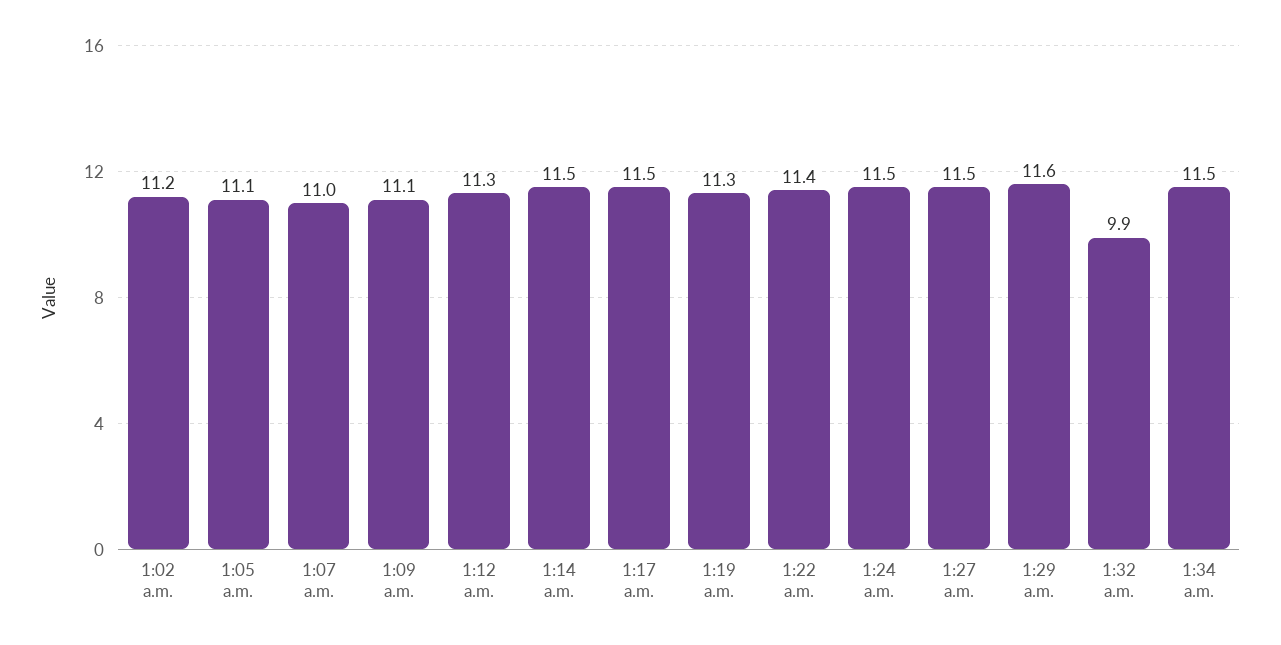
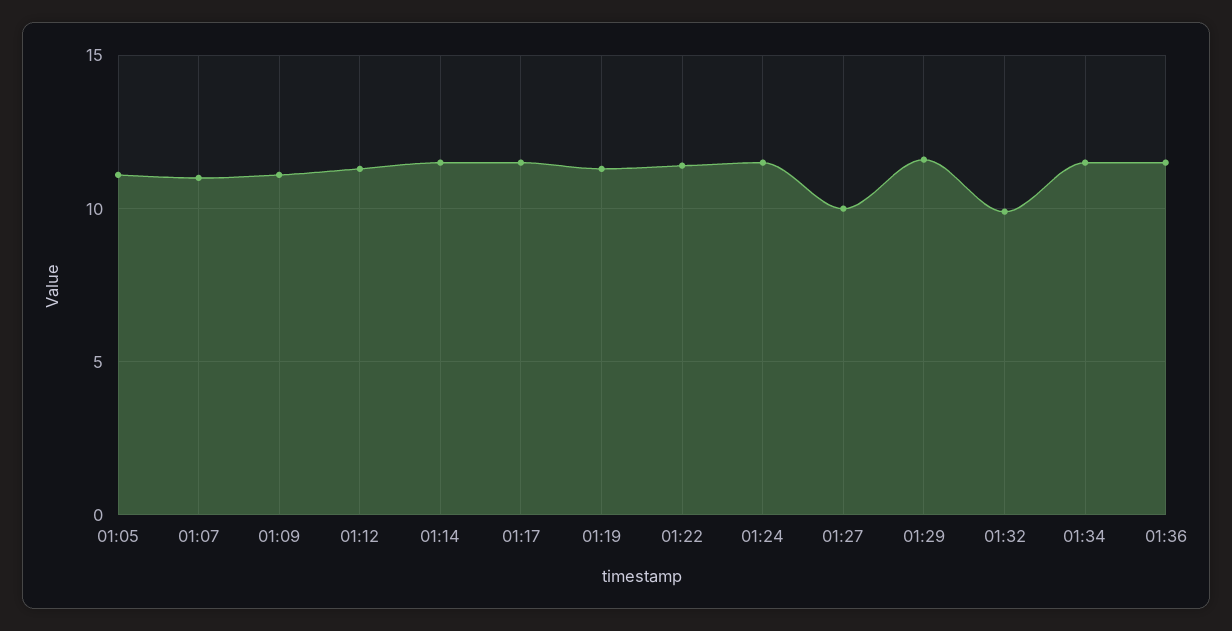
1:02 a.m.: 11.2 -> none
1:27 a.m.: 11.5 -> 10
01:36: none -> 11.5

